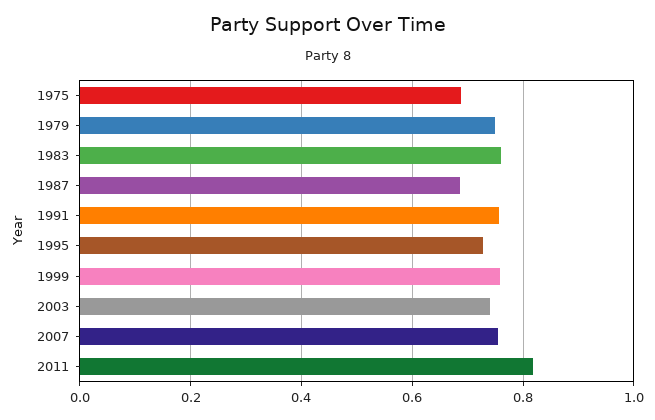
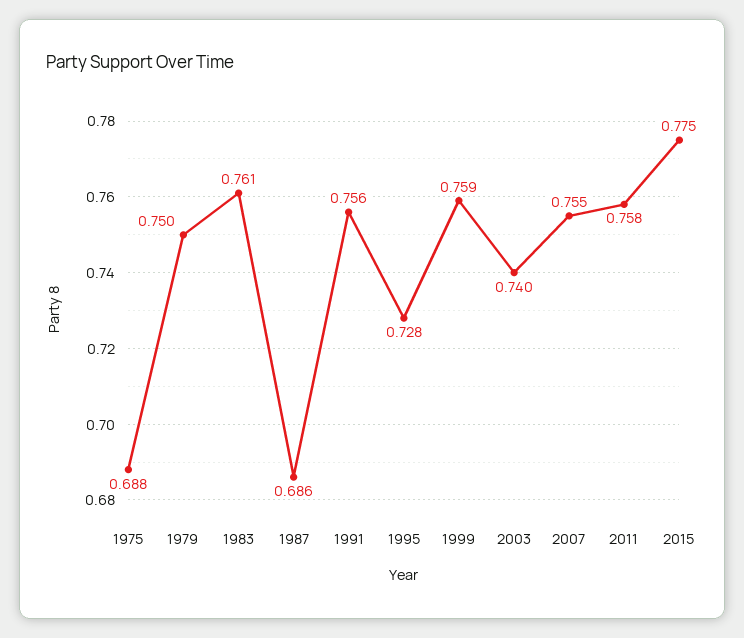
2011: 0.82 -> 0.758
2015: none -> 0.775

